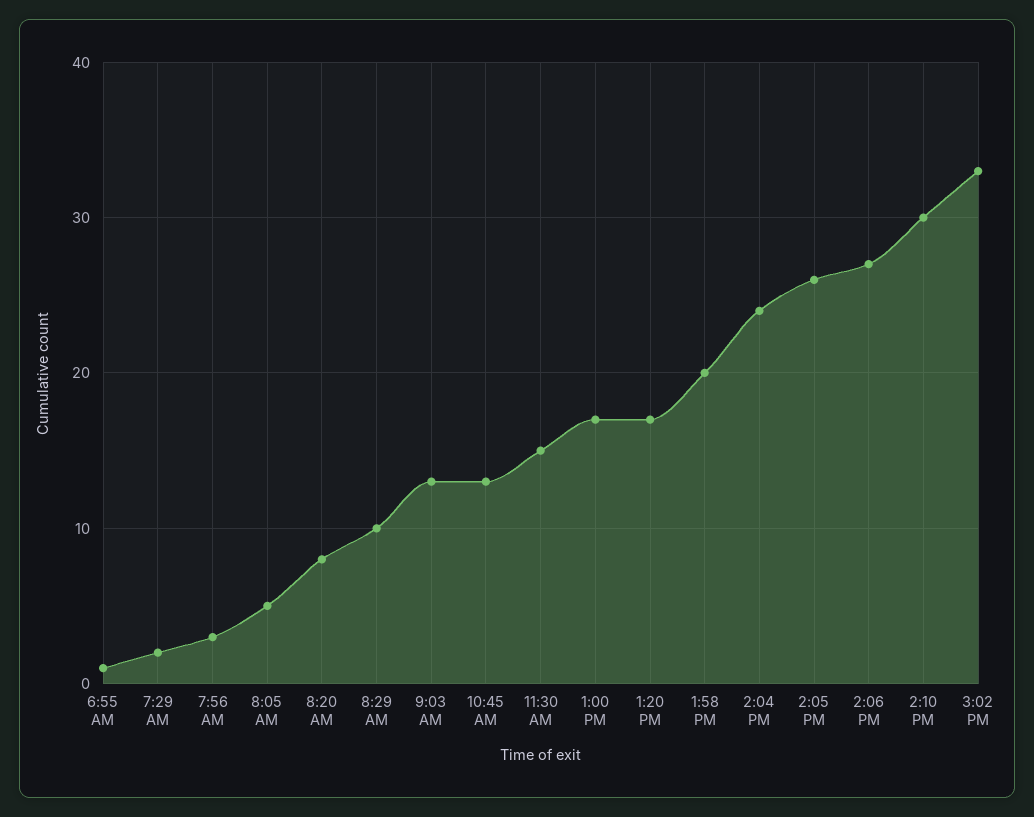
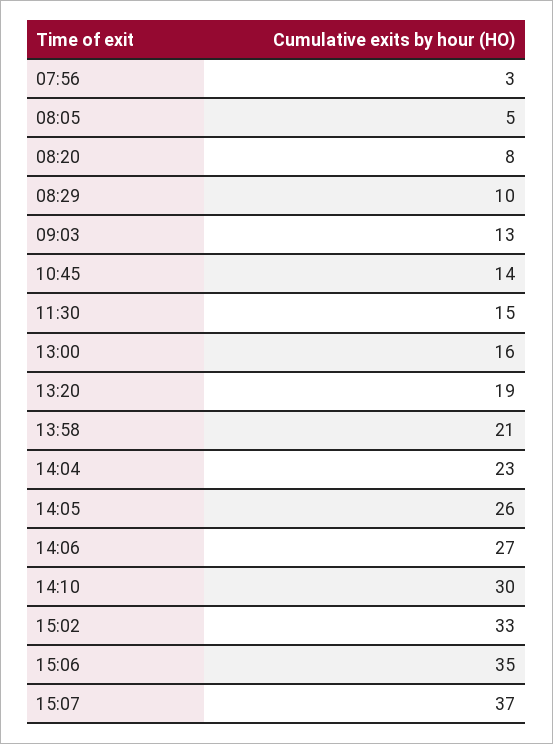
6:55 AM: 1 -> none
7:29 AM: 2 -> none
10:45 AM: 13 -> 14
1:00 PM: 17 -> 16
1:20 PM: 17 -> 19
1:58 PM: 20 -> 21
2:04 PM: 24 -> 23
15:06: none -> 35
15:07: none -> 37

